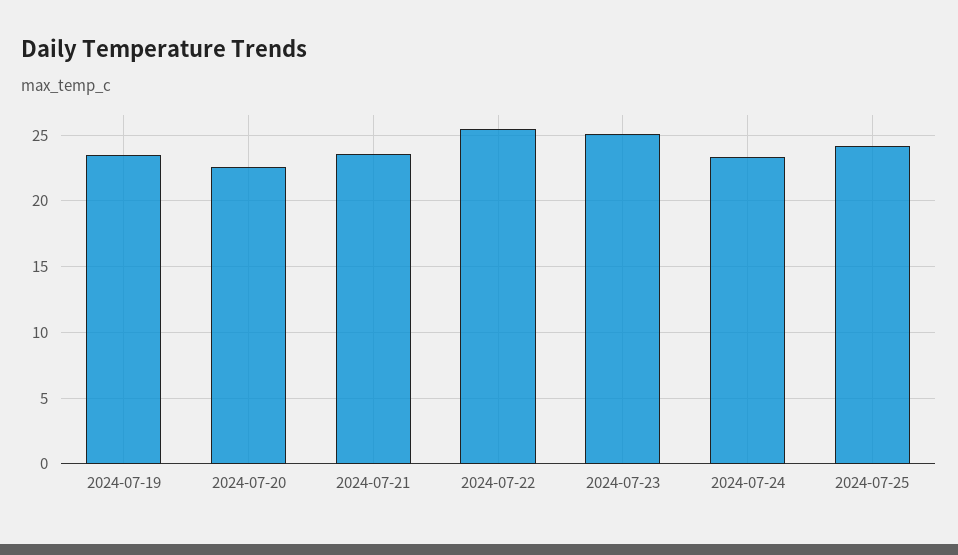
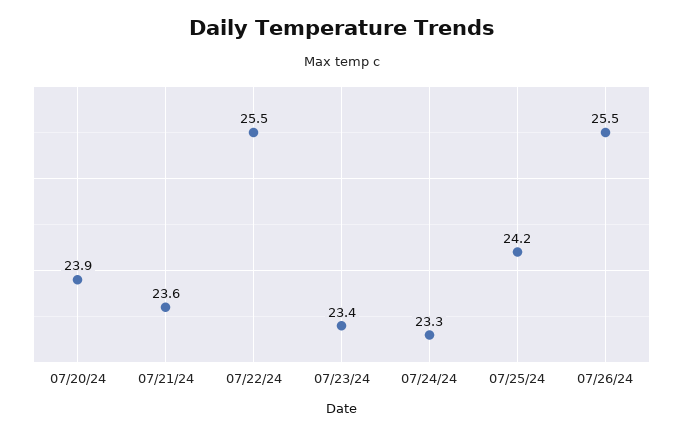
2024-07-19: 23.5 -> none
2024-07-20: 22.5 -> 23.9
2024-07-23: 25 -> 23.4
07/26/24: none -> 25.5

